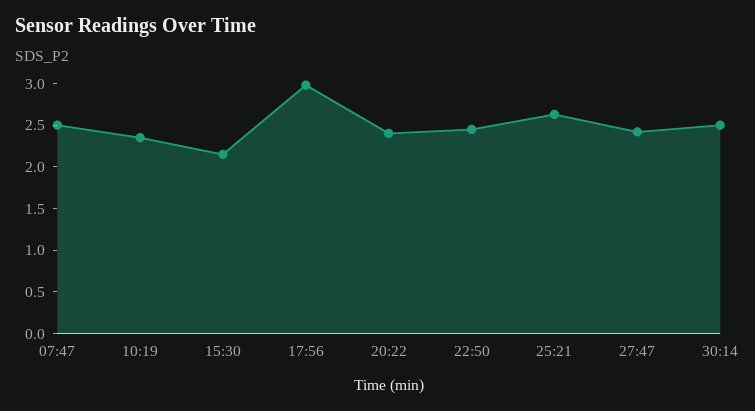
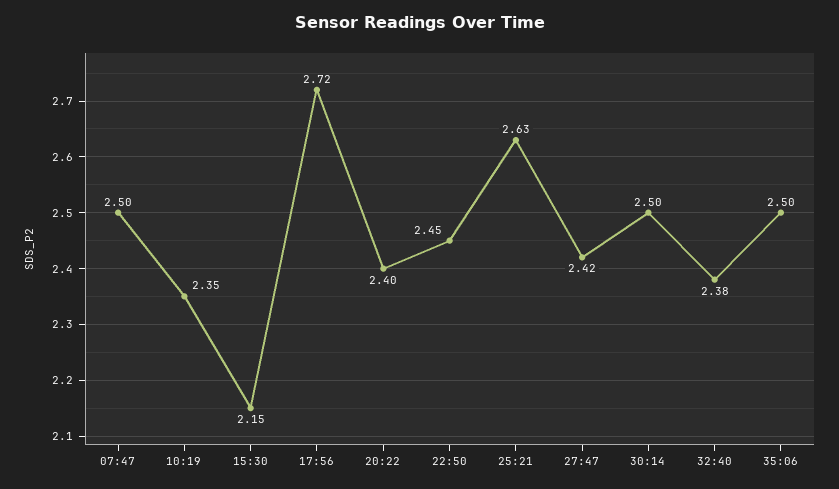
17:56: 3 -> 2.72
32:40: none -> 2.38
35:06: none -> 2.5

